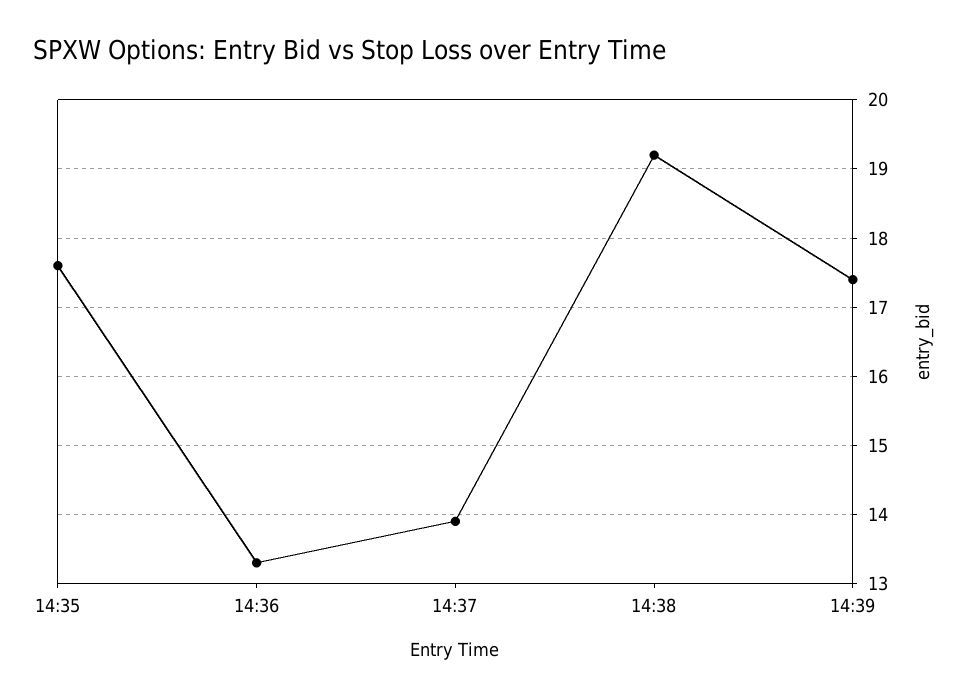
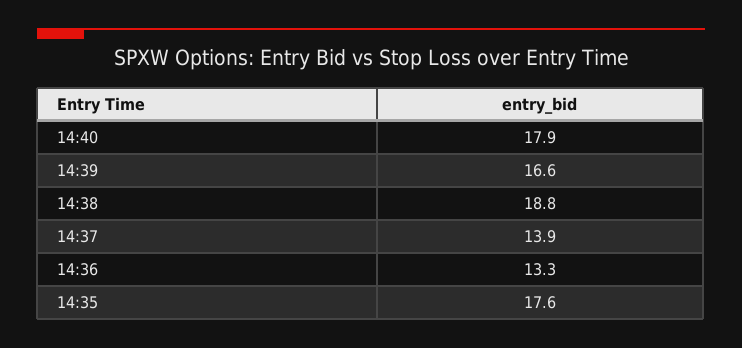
14:38: 19.2 -> 18.8
14:39: 17.4 -> 16.6
14:40: none -> 17.9

